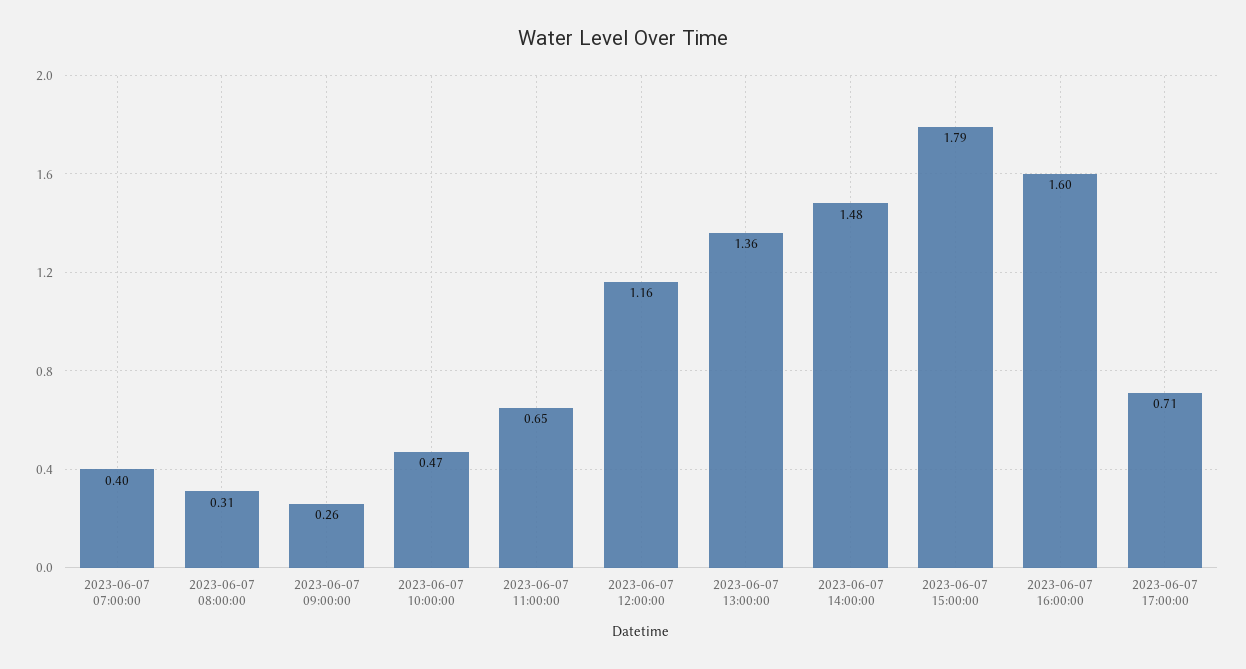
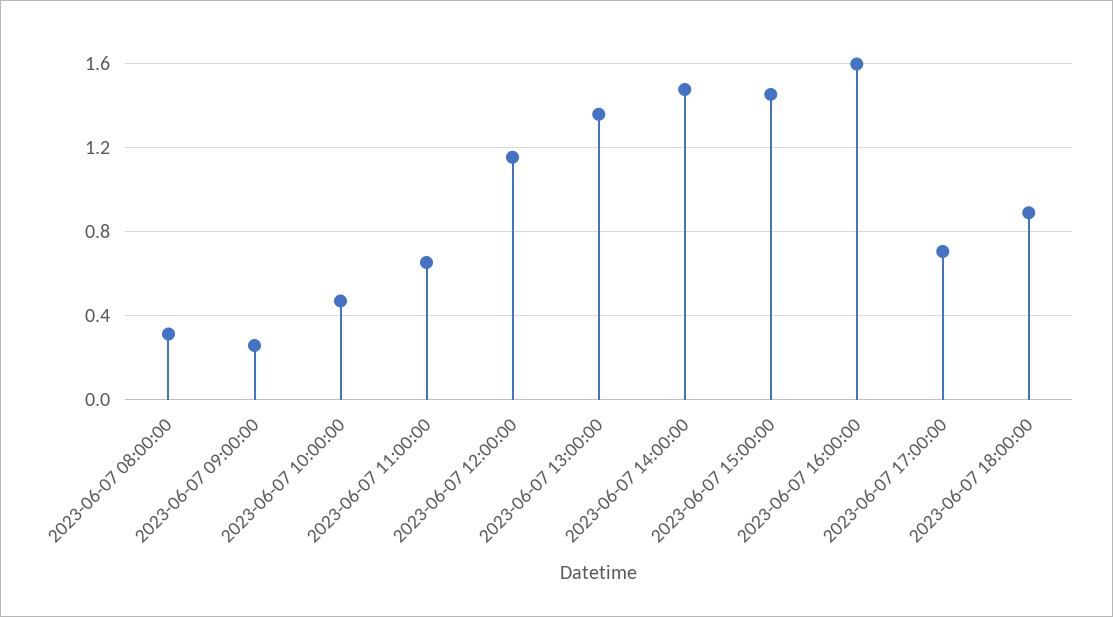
2023-06-07 07:00:00: 0.4 -> none
2023-06-07 15:00:00: 1.79 -> 1.45
2023-06-07 18:00:00: none -> 0.9

